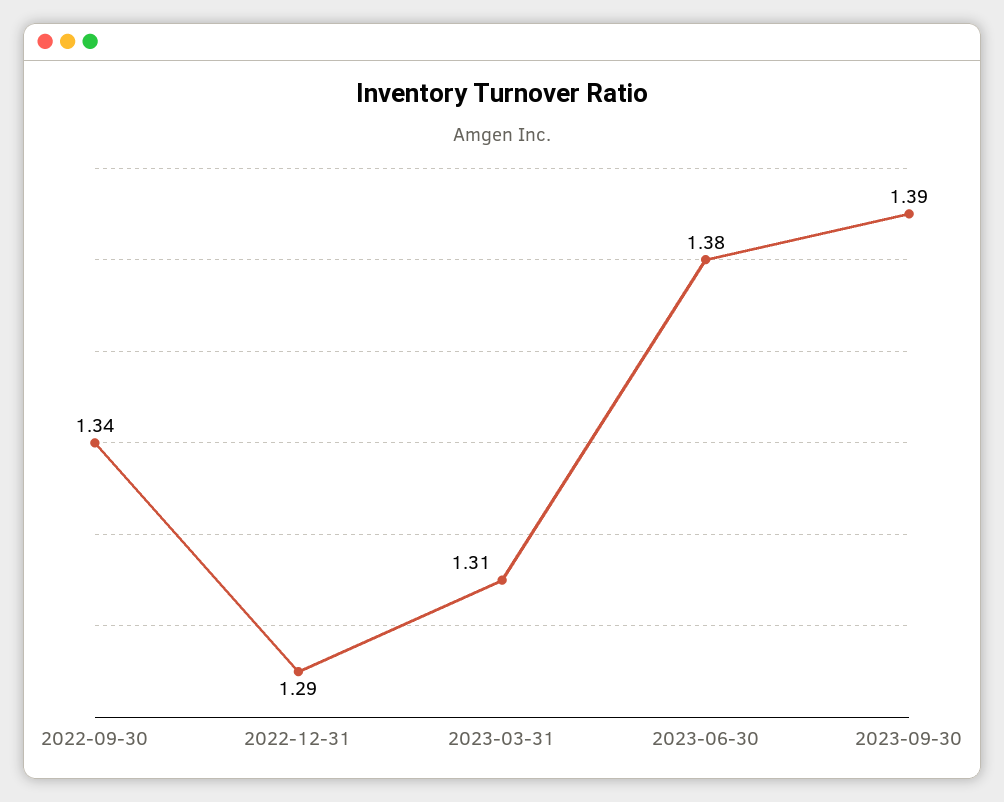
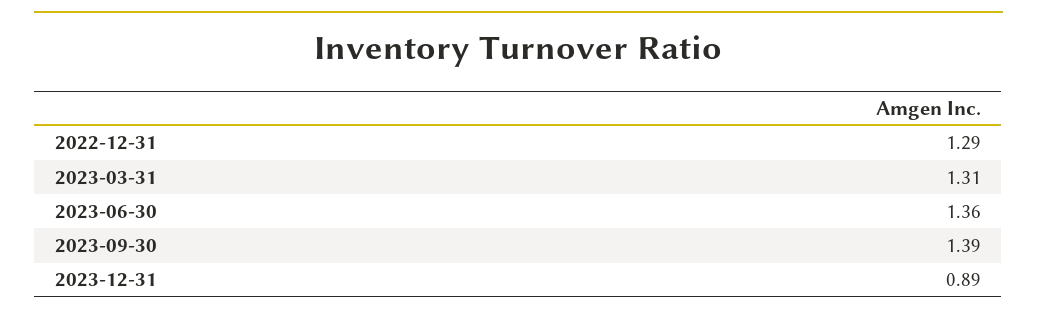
2022-09-30: 1.34 -> none
2023-06-30: 1.38 -> 1.36
2023-12-31: none -> 0.89

